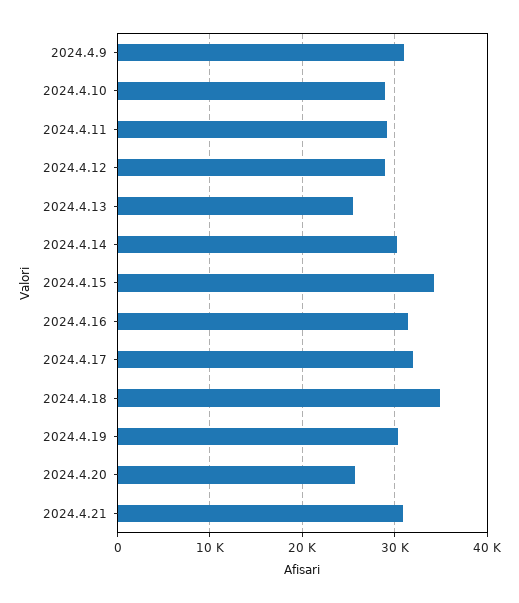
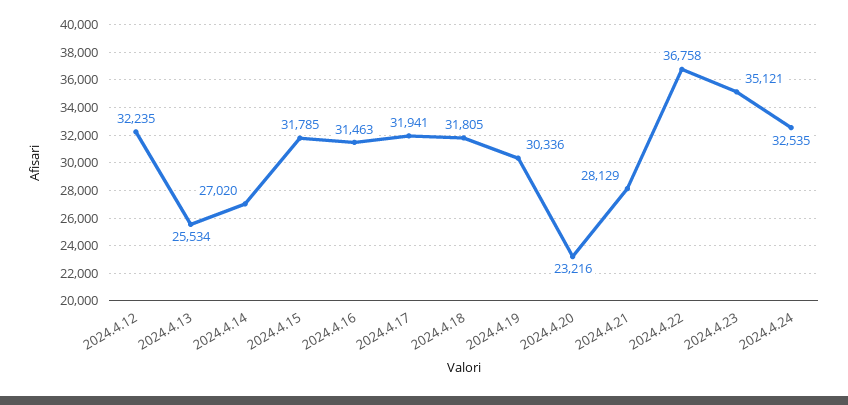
2024.4.9: 31000 -> none
2024.4.10: 29000 -> none
2024.4.11: 29000 -> none
2024.4.12: 29000 -> 32235
2024.4.14: 30000 -> 27020
2024.4.15: 34000 -> 31785
2024.4.18: 35000 -> 31805
2024.4.20: 26000 -> 23216
2024.4.21: 31000 -> 28129
2024.4.22: none -> 36758
2024.4.23: none -> 35121
2024.4.24: none -> 32535

